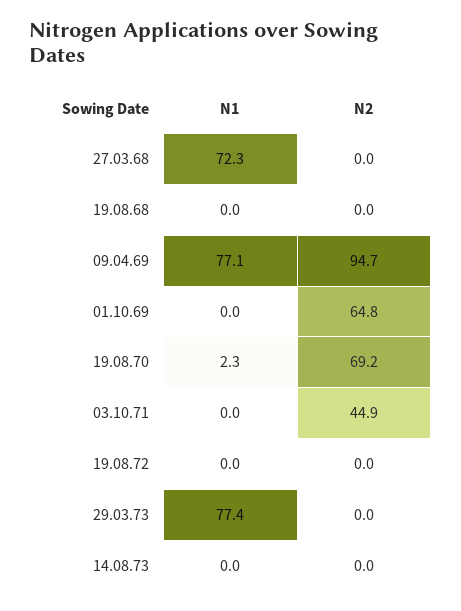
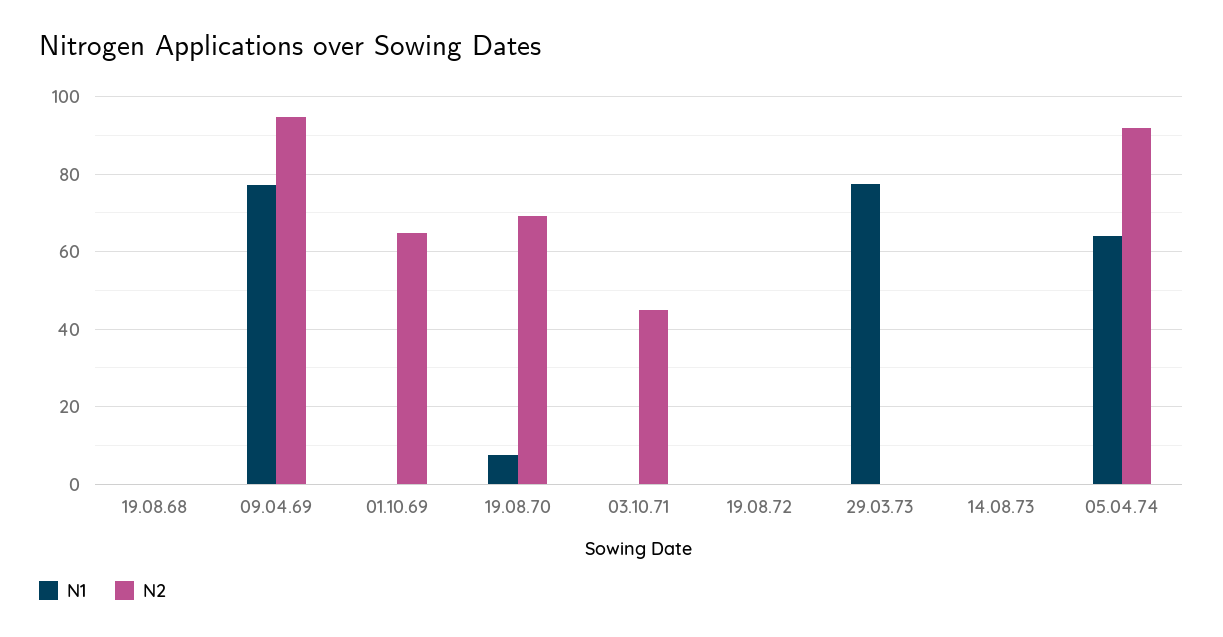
N1, 27.03.68: 72.3 -> none
N2, 27.03.68: 0 -> none
N1, 19.08.70: 2.3 -> 8
N1, 05.04.74: none -> 64
N2, 05.04.74: none -> 92

